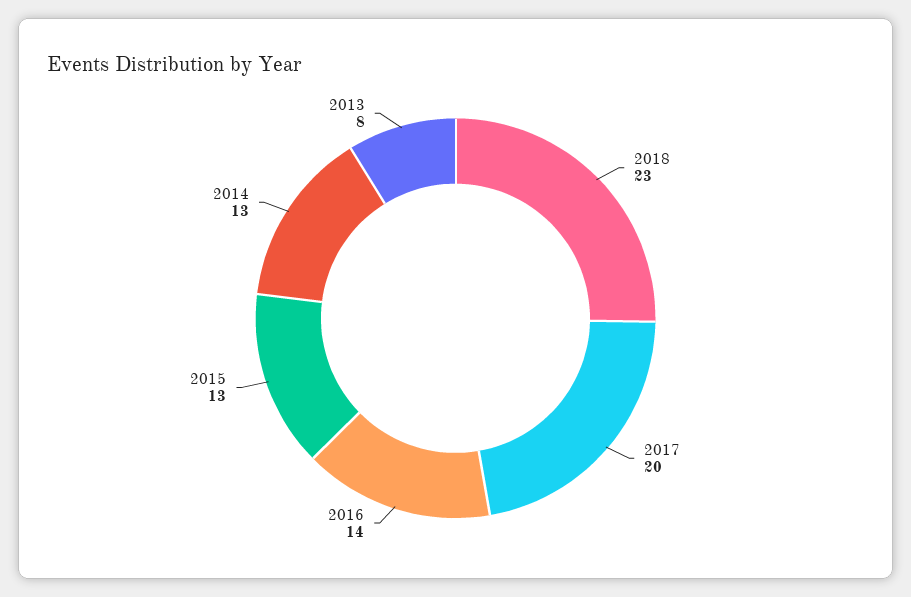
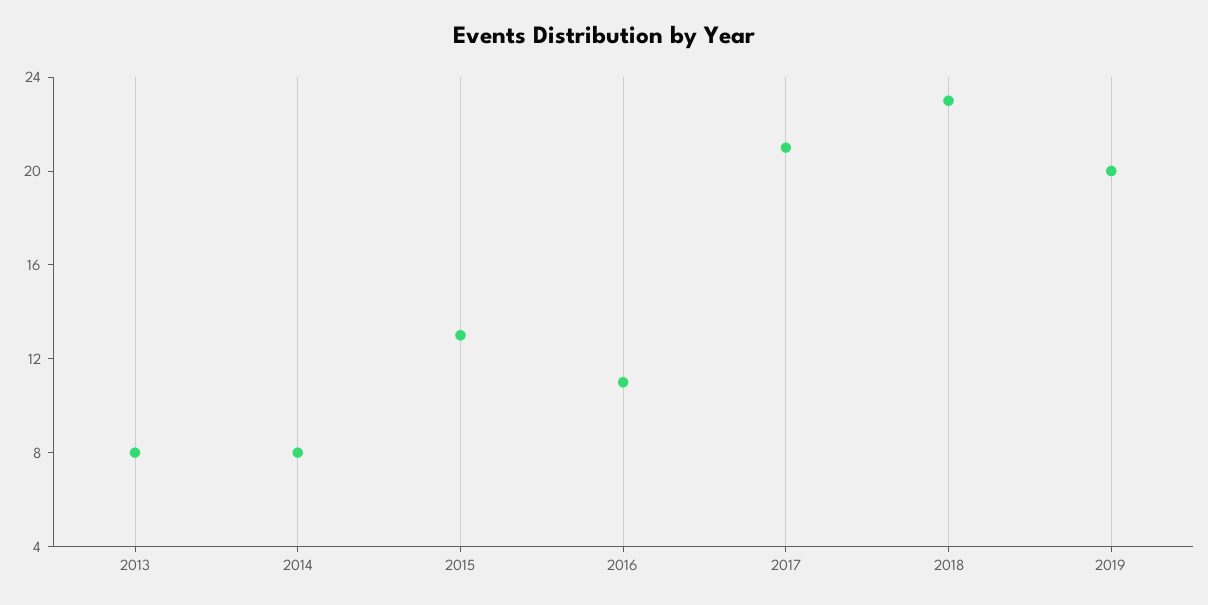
2017: 20 -> 21
2016: 14 -> 11
2014: 13 -> 8
2019: none -> 20

